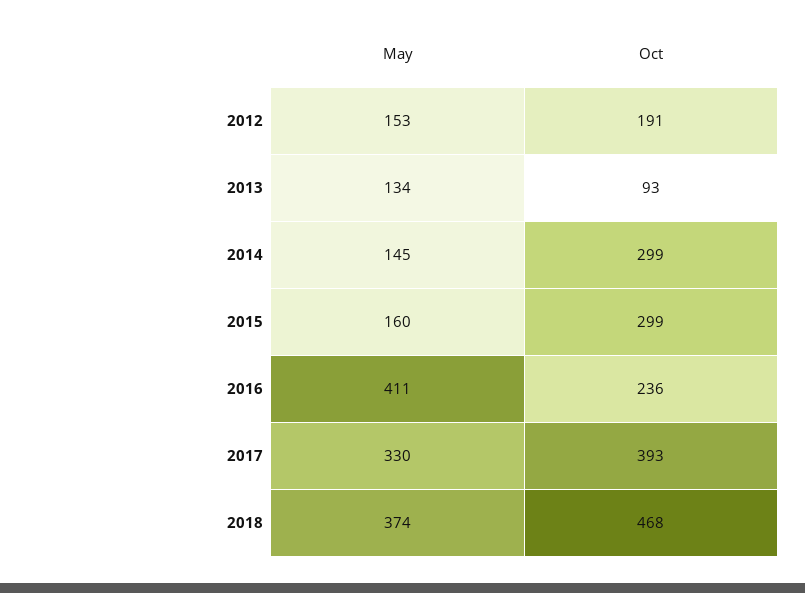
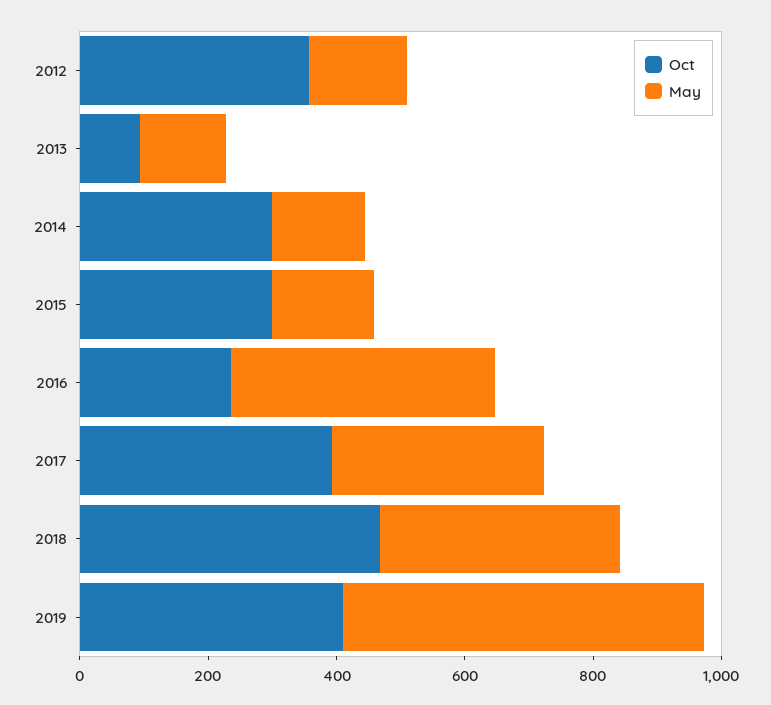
Oct, 2012: 191 -> 350
Oct, 2019: none -> 400
May, 2019: none -> 550

